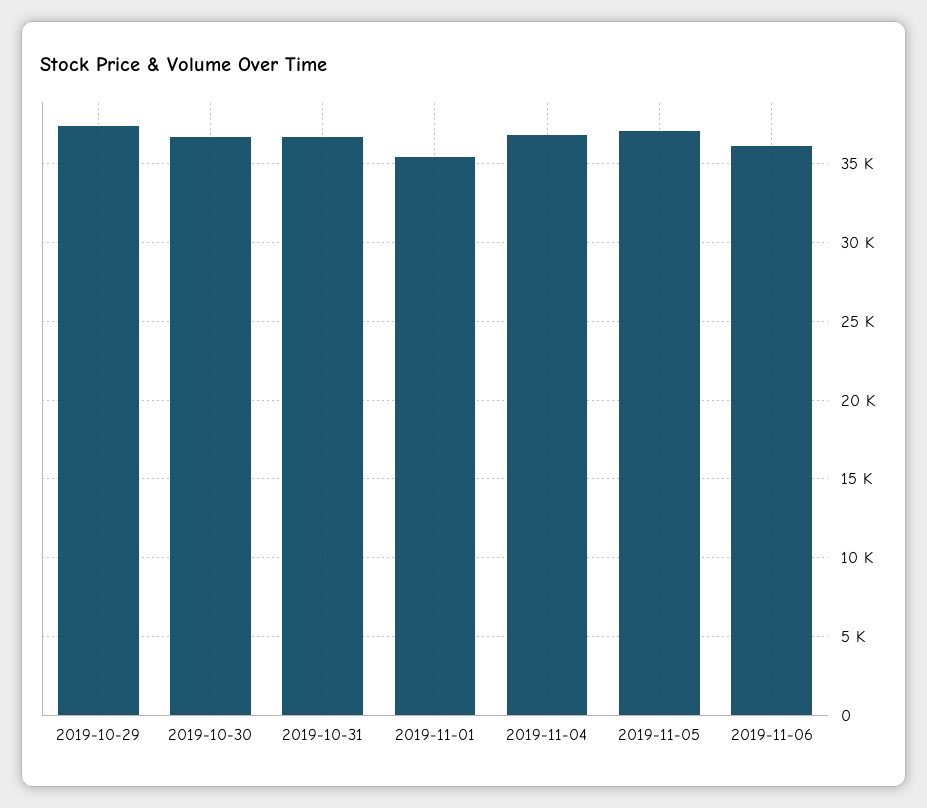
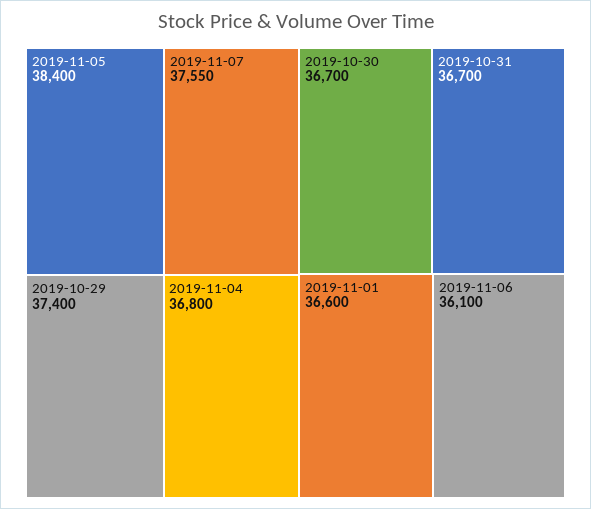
2019-11-01: 35500 -> 36600
2019-11-05: 37000 -> 38400
2019-11-07: none -> 37550

